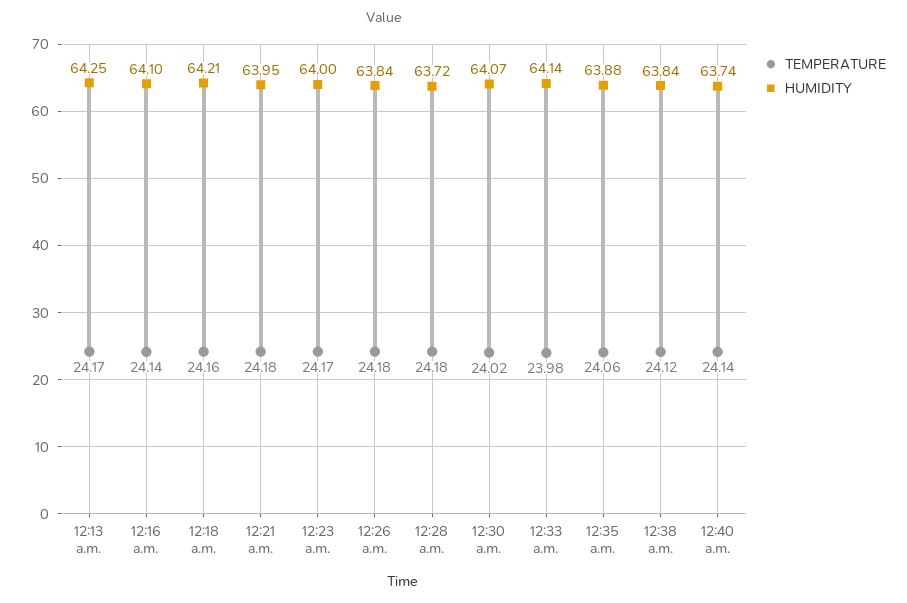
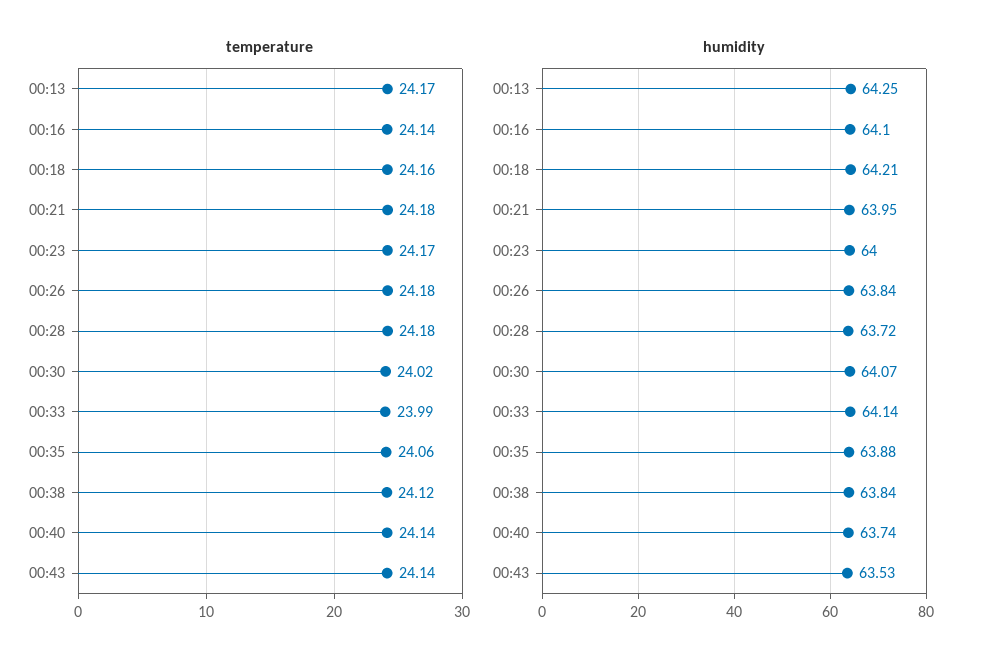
TEMPERATURE, 12:33 a.m.: 23.98 -> 23.99
TEMPERATURE, 00:43: none -> 24.14
HUMIDITY, 00:43: none -> 63.53

